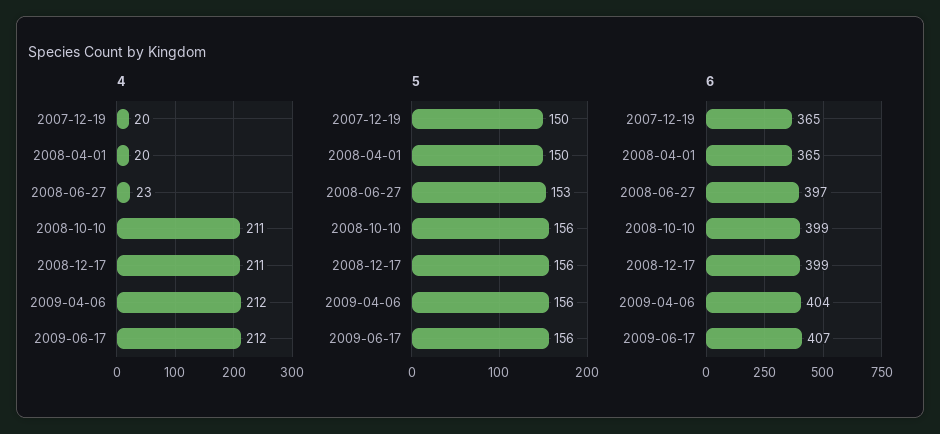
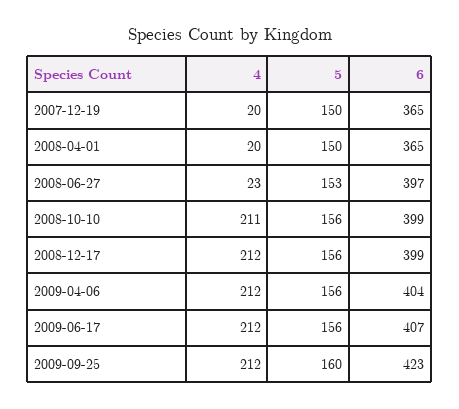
4, 2008-12-17: 211 -> 212
4, 2009-09-25: none -> 212
5, 2009-09-25: none -> 160
6, 2009-09-25: none -> 423

